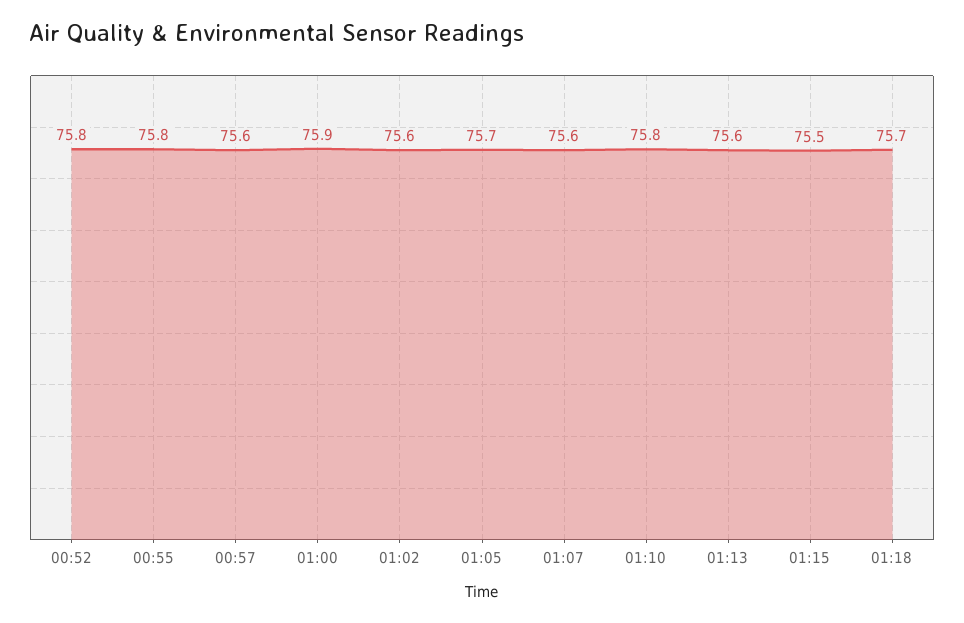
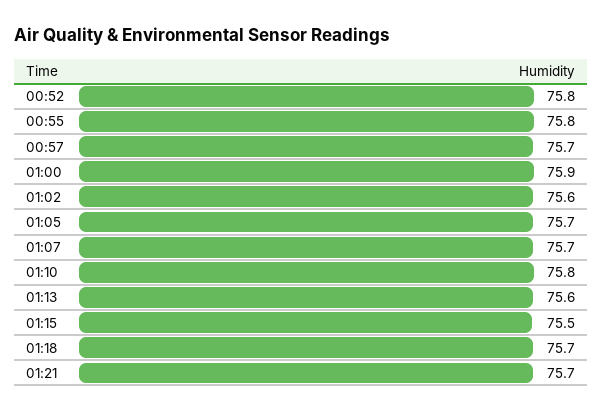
00:57: 75.6 -> 75.7
01:07: 75.6 -> 75.7
01:21: none -> 75.7

